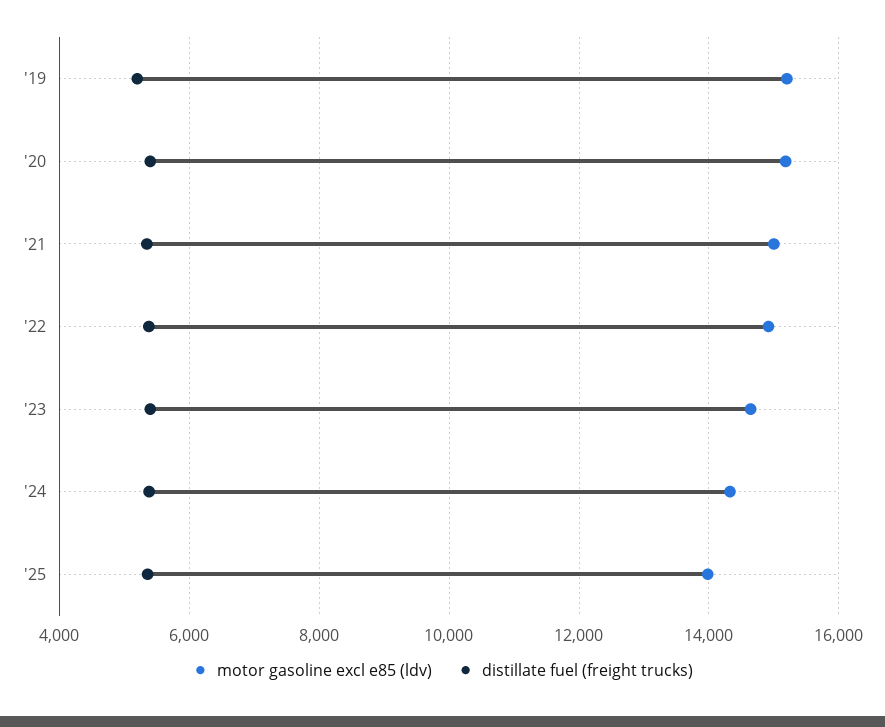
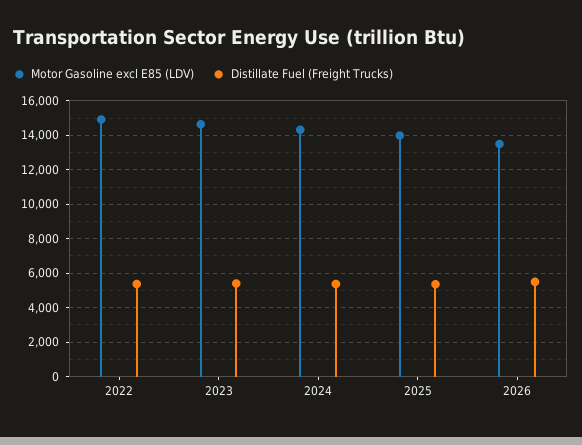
motor gasoline excl e85 (ldv), '19: 15200 -> none
distillate fuel (freight trucks), '19: 5200 -> none
motor gasoline excl e85 (ldv), '20: 15200 -> none
distillate fuel (freight trucks), '20: 5400 -> none
motor gasoline excl e85 (ldv), '21: 15000 -> none
distillate fuel (freight trucks), '21: 5400 -> none
motor gasoline excl e85 (ldv), 2026: none -> 13500
distillate fuel (freight trucks), 2026: none -> 5500

